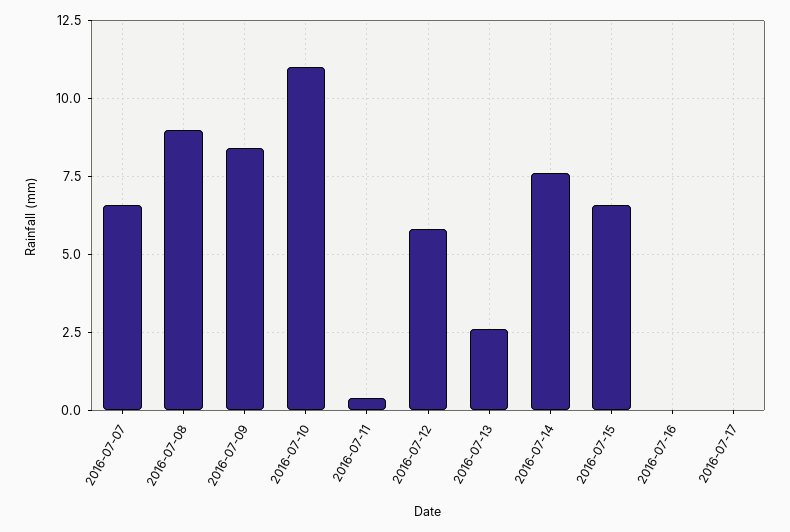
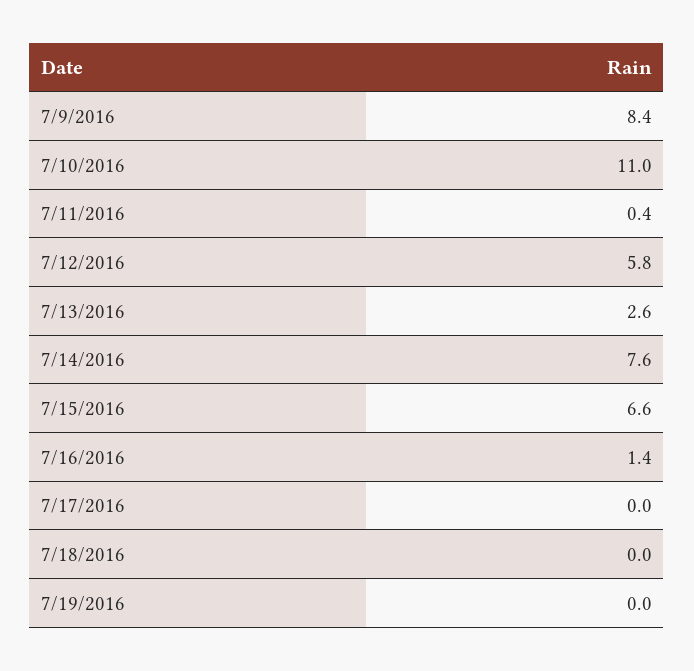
2016-07-07: 6.5 -> none
2016-07-08: 9 -> none
2016-07-16: 0 -> 1.4
7/18/2016: none -> 0
7/19/2016: none -> 0

